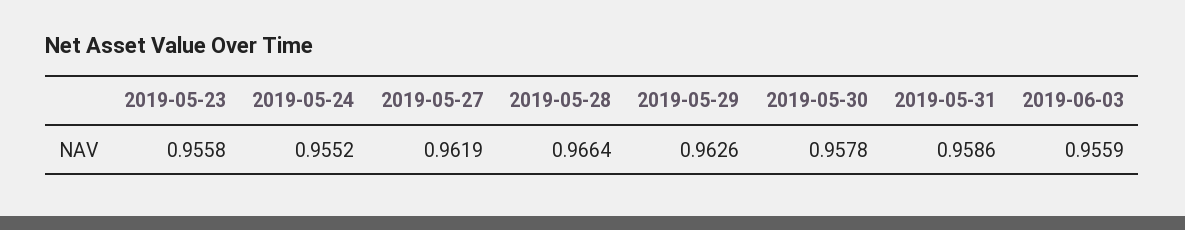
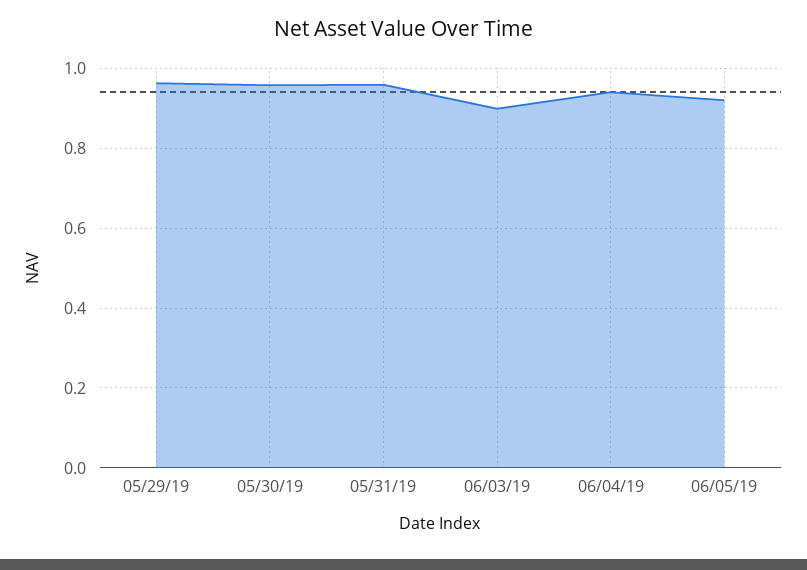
2019-05-23: 0.9558 -> none
2019-05-24: 0.9552 -> none
2019-05-27: 0.9619 -> none
2019-05-28: 0.9664 -> none
2019-06-03: 0.9559 -> 0.9
06/04/19: none -> 0.94
06/05/19: none -> 0.92

